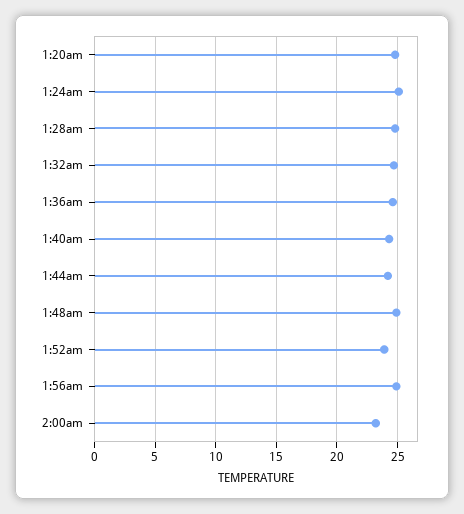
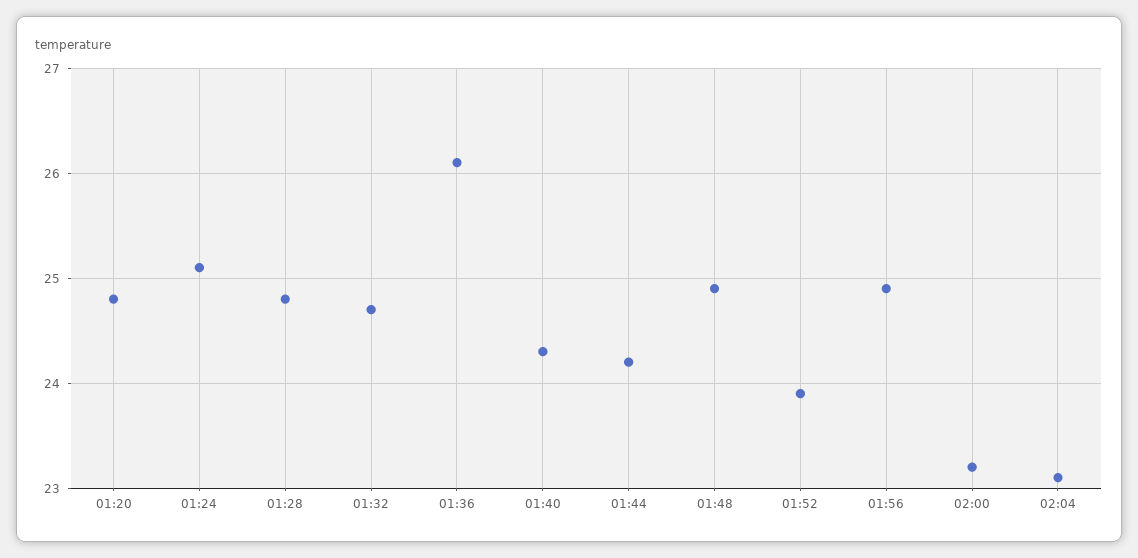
1:36am: 24.5 -> 26.1
02:04: none -> 23.1

